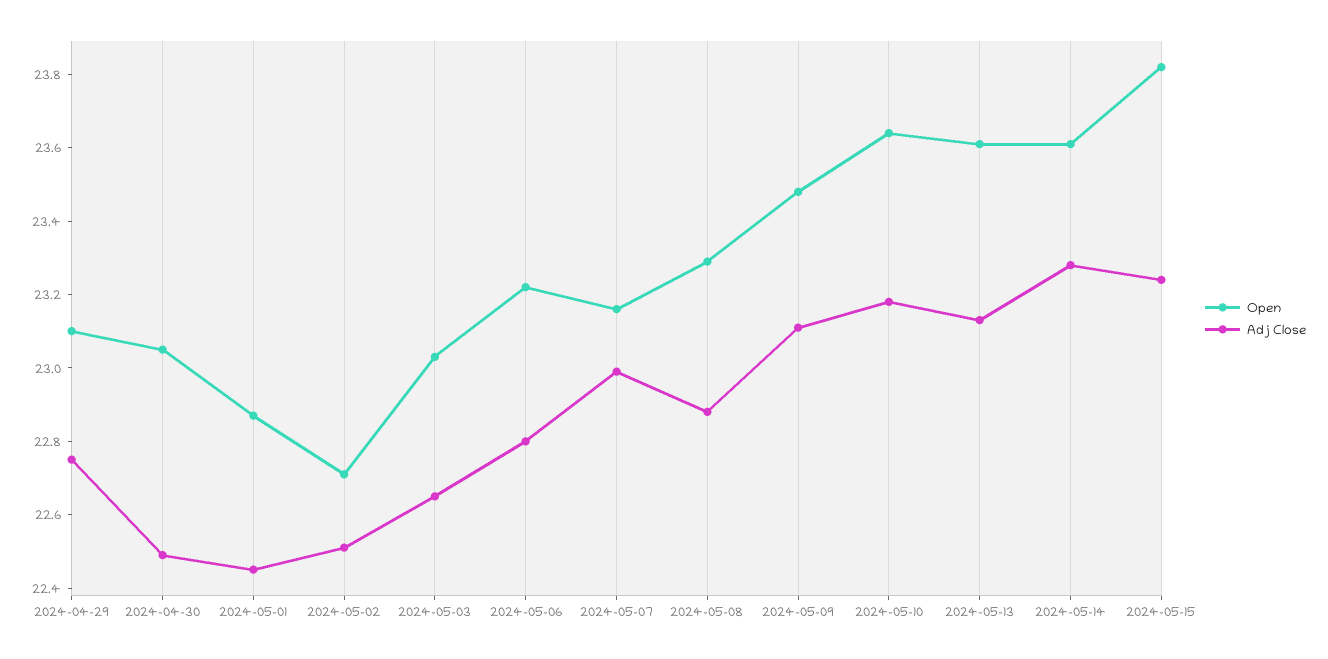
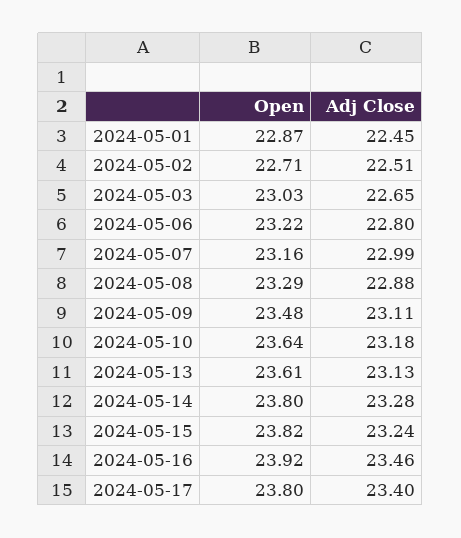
Open, 2024-04-29: 23.1 -> none
Adj Close, 2024-04-29: 22.75 -> none
Open, 2024-04-30: 23.05 -> none
Adj Close, 2024-04-30: 22.5 -> none
Open, 2024-05-14: 23.6 -> 23.8
Open, 2024-05-16: none -> 23.92
Adj Close, 2024-05-16: none -> 23.46
Open, 2024-05-17: none -> 23.8
Adj Close, 2024-05-17: none -> 23.4

